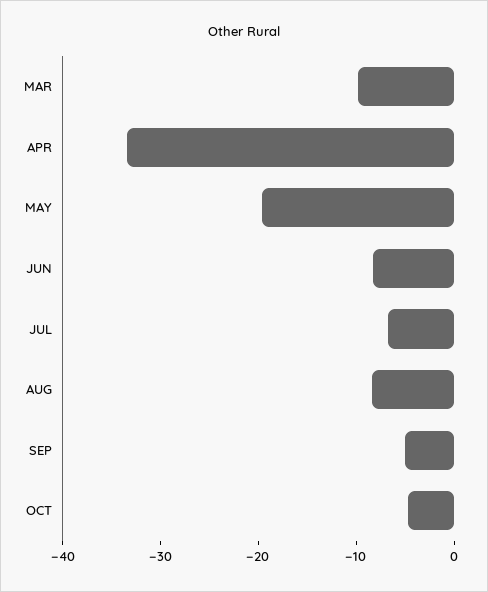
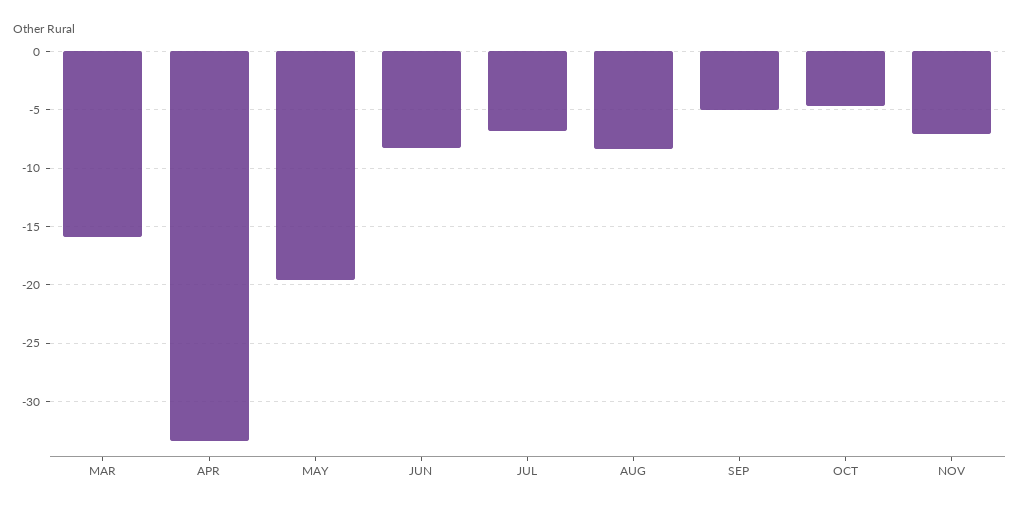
MAR: -10 -> -16
NOV: none -> -7

